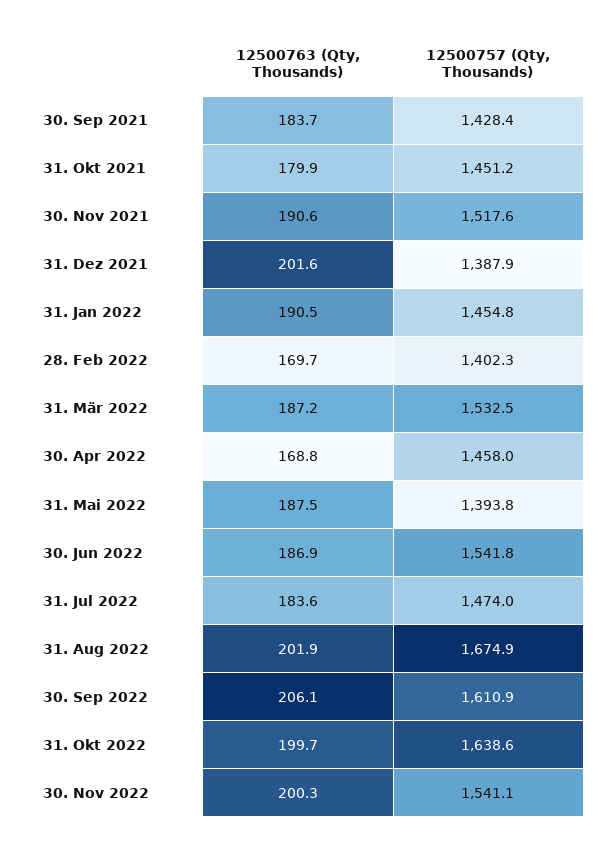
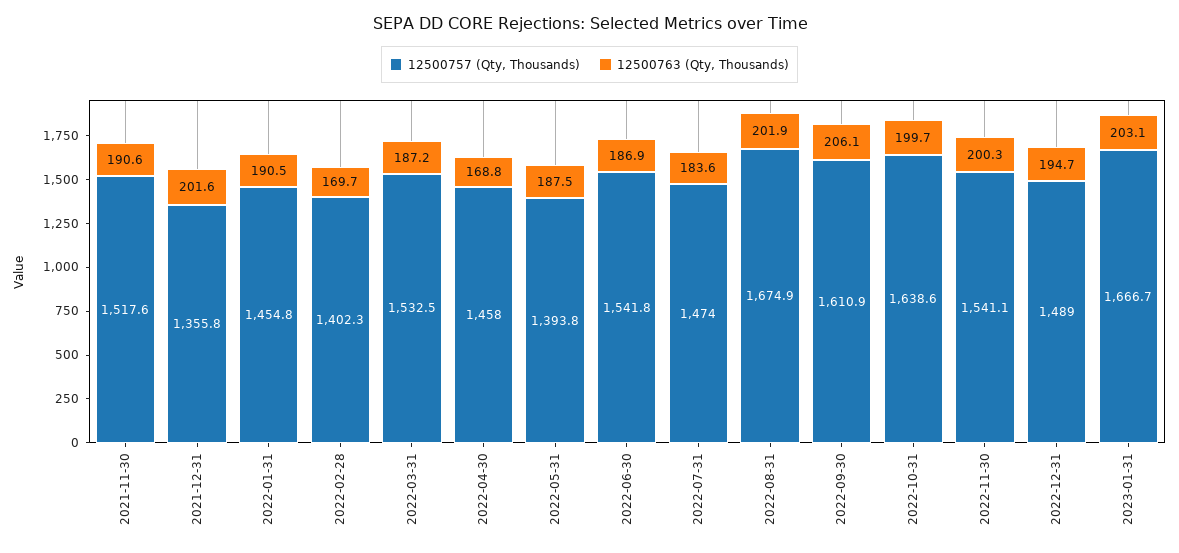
12500763 (Qty, Thousands), 30. Sep 2021: 183.7 -> none
12500757 (Qty, Thousands), 30. Sep 2021: 1428.4 -> none
12500763 (Qty, Thousands), 31. Okt 2021: 179.9 -> none
12500757 (Qty, Thousands), 31. Okt 2021: 1451.2 -> none
12500757 (Qty, Thousands), 31. Dez 2021: 1387.9 -> 1355.8
12500757 (Qty, Thousands), 2022-12-31: none -> 1489
12500763 (Qty, Thousands), 2022-12-31: none -> 194.7
12500757 (Qty, Thousands), 2023-01-31: none -> 1666.7
12500763 (Qty, Thousands), 2023-01-31: none -> 203.1

